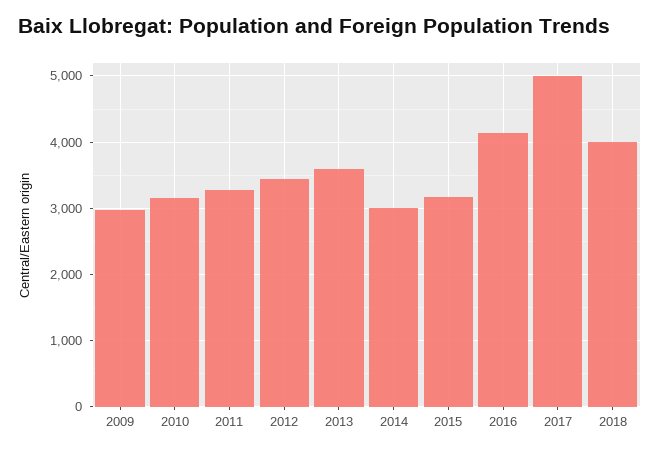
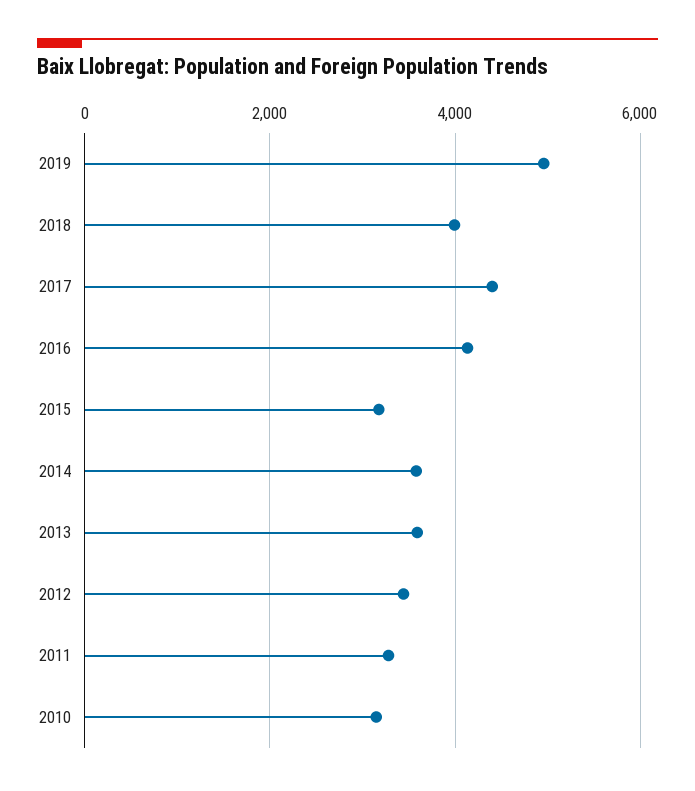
2009: 3000 -> none
2014: 3000 -> 3600
2017: 5000 -> 4400
2019: none -> 5000

